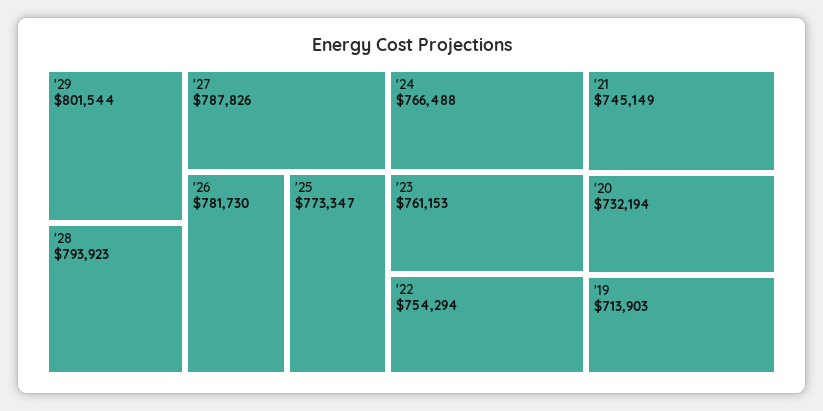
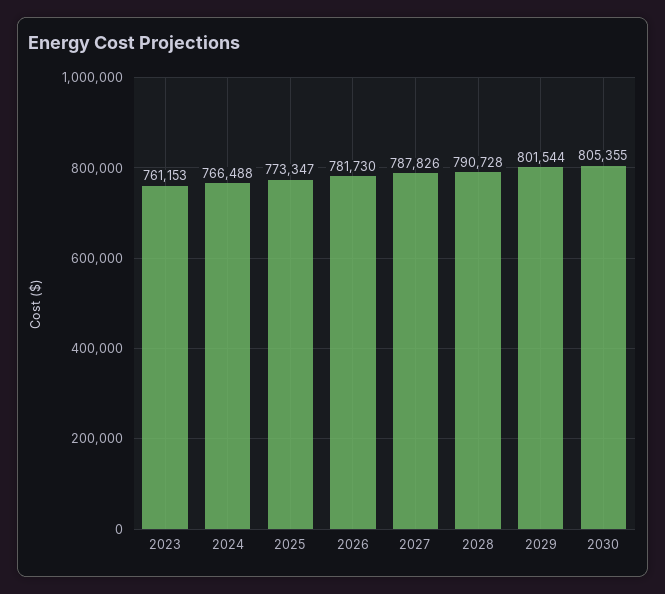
'28: 793923 -> 790728
'22: 754294 -> none
'21: 745149 -> none
'20: 732194 -> none
'19: 713903 -> none
2030: none -> 805355

